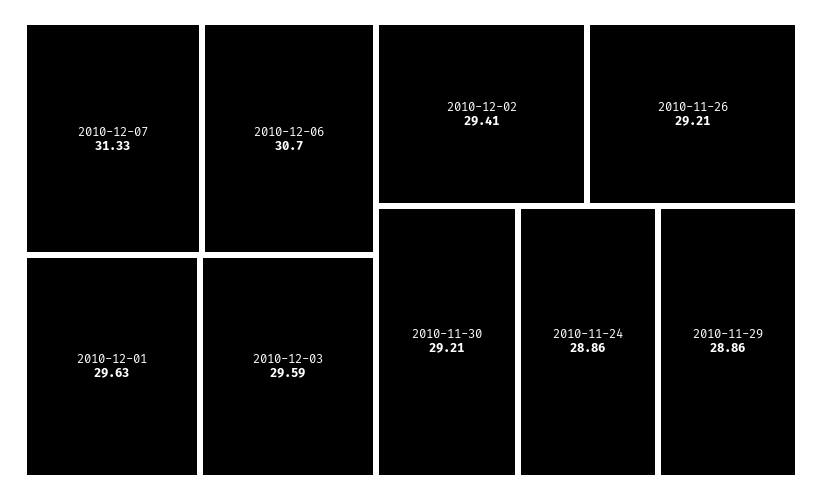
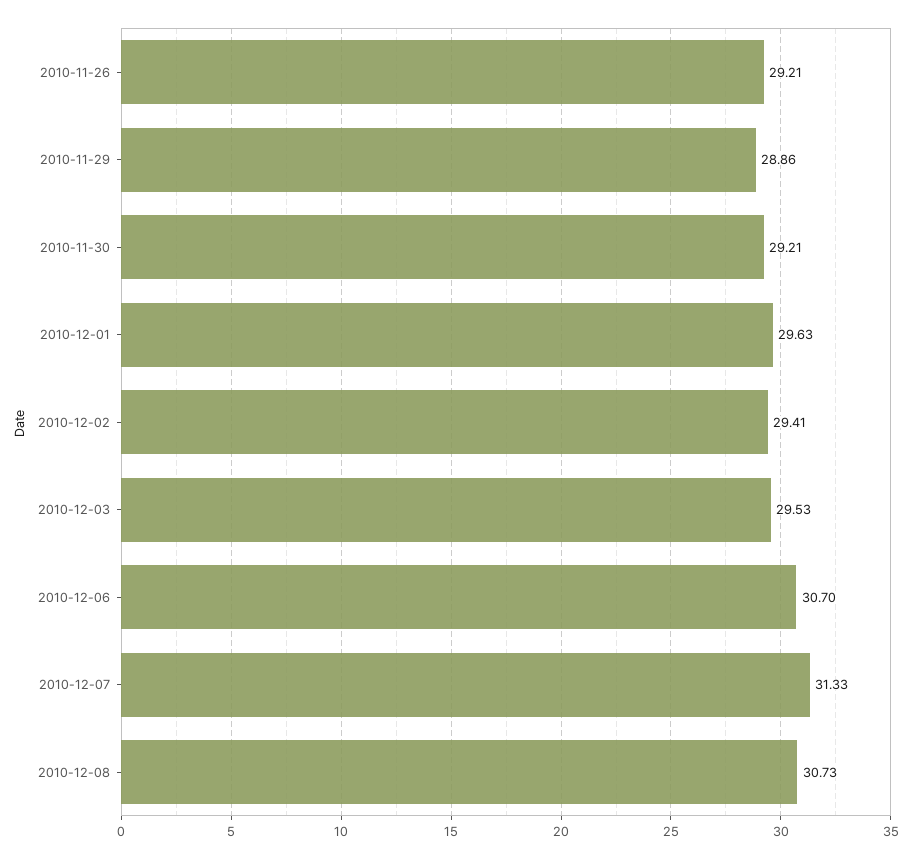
2010-12-03: 29.59 -> 29.53
2010-11-24: 28.86 -> none
2010-12-08: none -> 30.73

